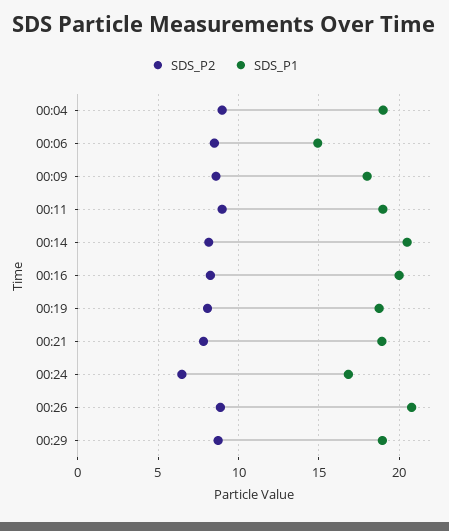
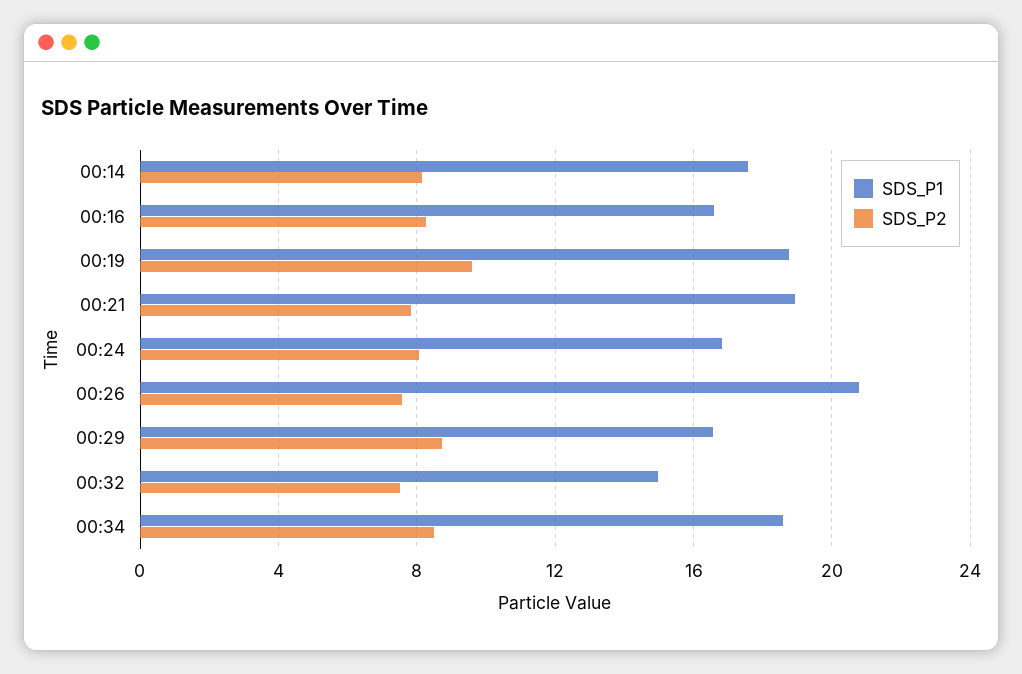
SDS_P2, 00:04: 9 -> none
SDS_P1, 00:04: 19 -> none
SDS_P2, 00:06: 8.5 -> none
SDS_P1, 00:06: 15 -> none
SDS_P2, 00:09: 8.5 -> none
SDS_P1, 00:09: 18 -> none
SDS_P2, 00:11: 9 -> none
SDS_P1, 00:11: 19 -> none
SDS_P1, 00:14: 20.5 -> 17.5
SDS_P1, 00:16: 20 -> 16.5
SDS_P2, 00:19: 8 -> 9.5
SDS_P2, 00:24: 6.5 -> 8
SDS_P2, 00:26: 9 -> 7.5
SDS_P1, 00:29: 19 -> 16.5
SDS_P1, 00:32: none -> 15
SDS_P2, 00:32: none -> 7.5
SDS_P1, 00:34: none -> 18.5
SDS_P2, 00:34: none -> 8.5

